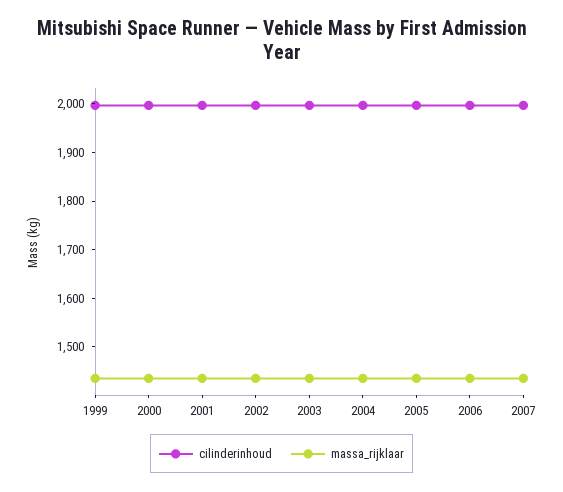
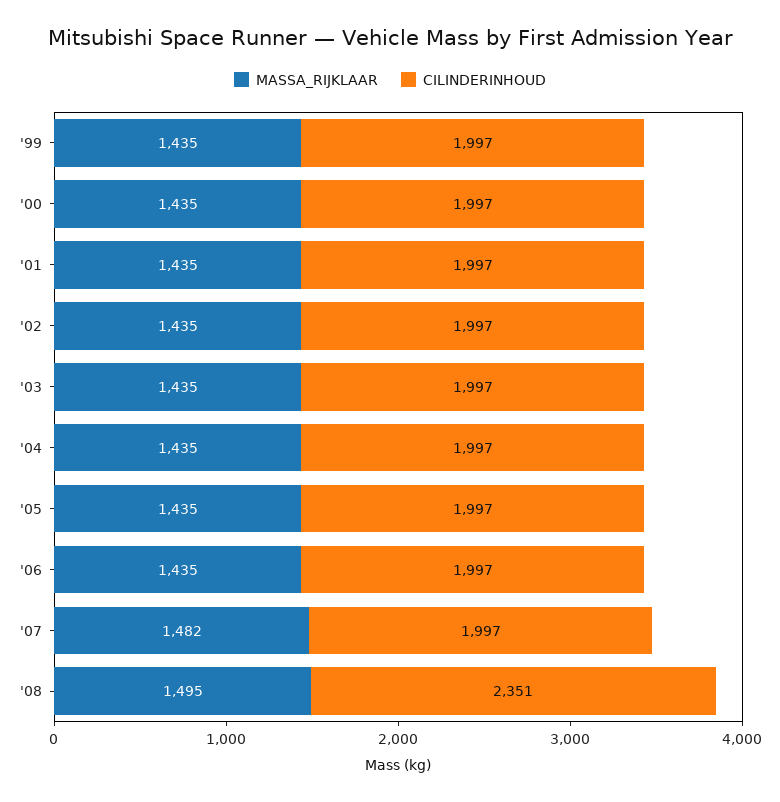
massa_rijklaar, 2007: 1440 -> 1482
massa_rijklaar, '08: none -> 1495
cilinderinhoud, '08: none -> 2351

